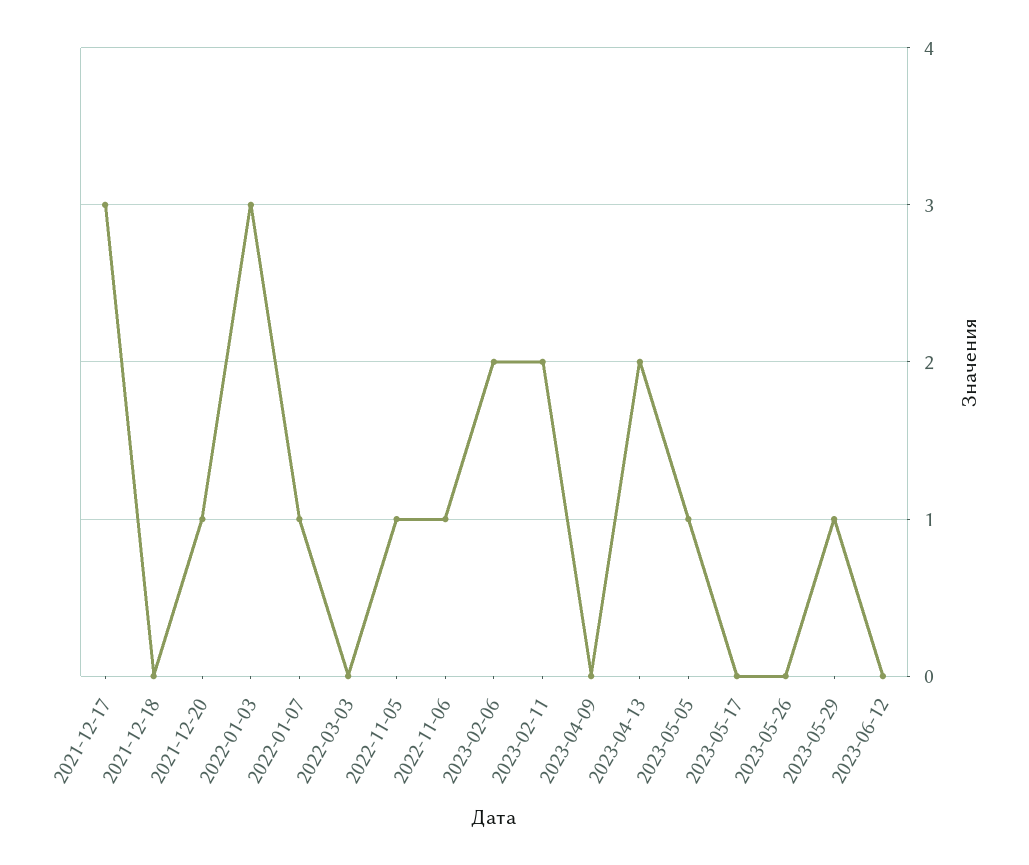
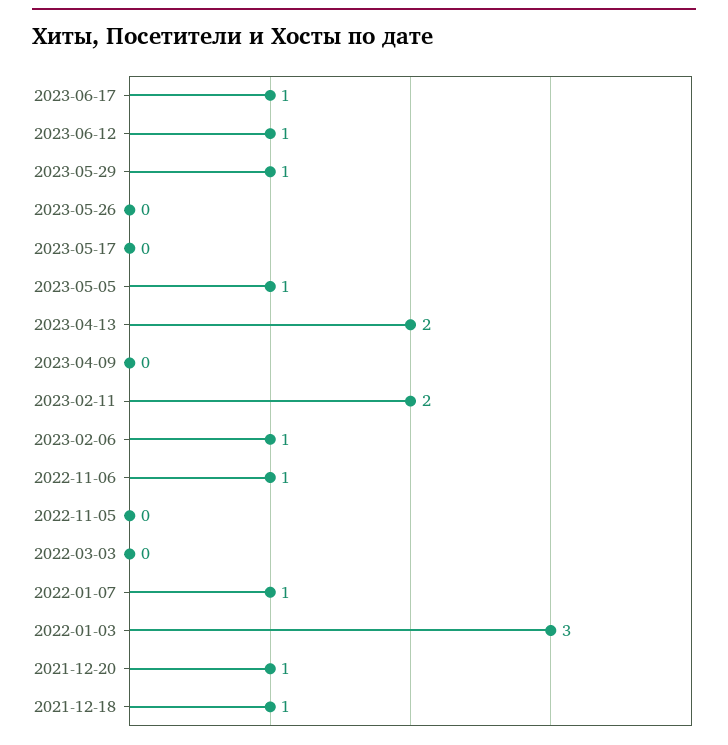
2021-12-17: 3 -> none
2021-12-18: 0 -> 1
2022-11-05: 1 -> 0
2023-02-06: 2 -> 1
2023-06-12: 0 -> 1
2023-06-17: none -> 1

